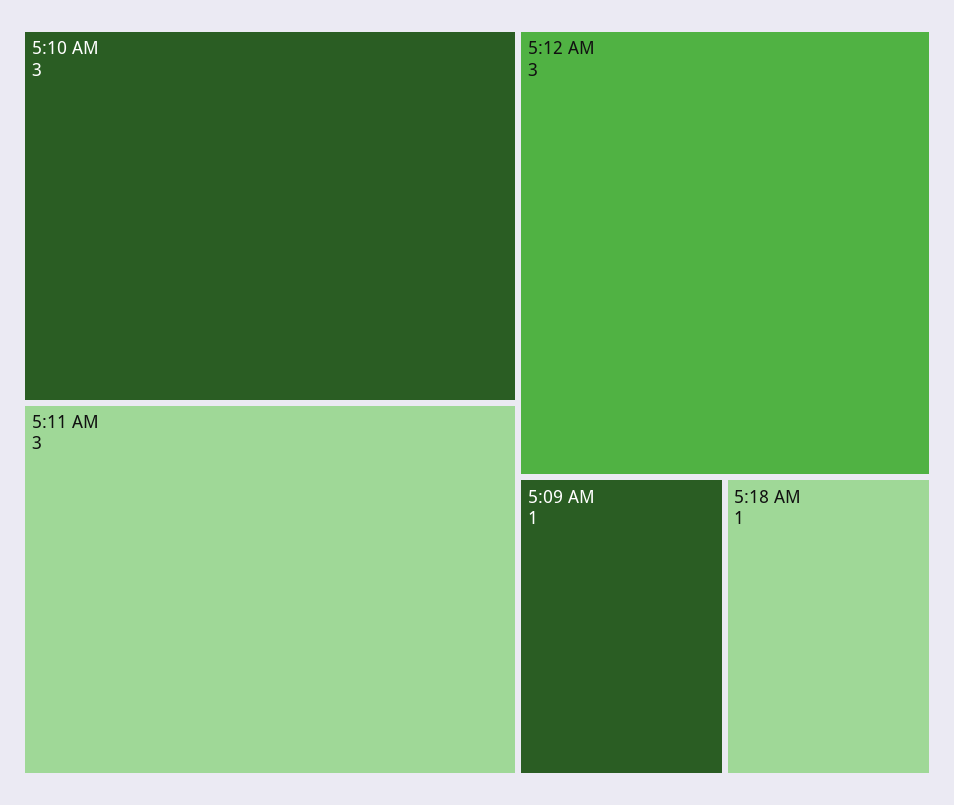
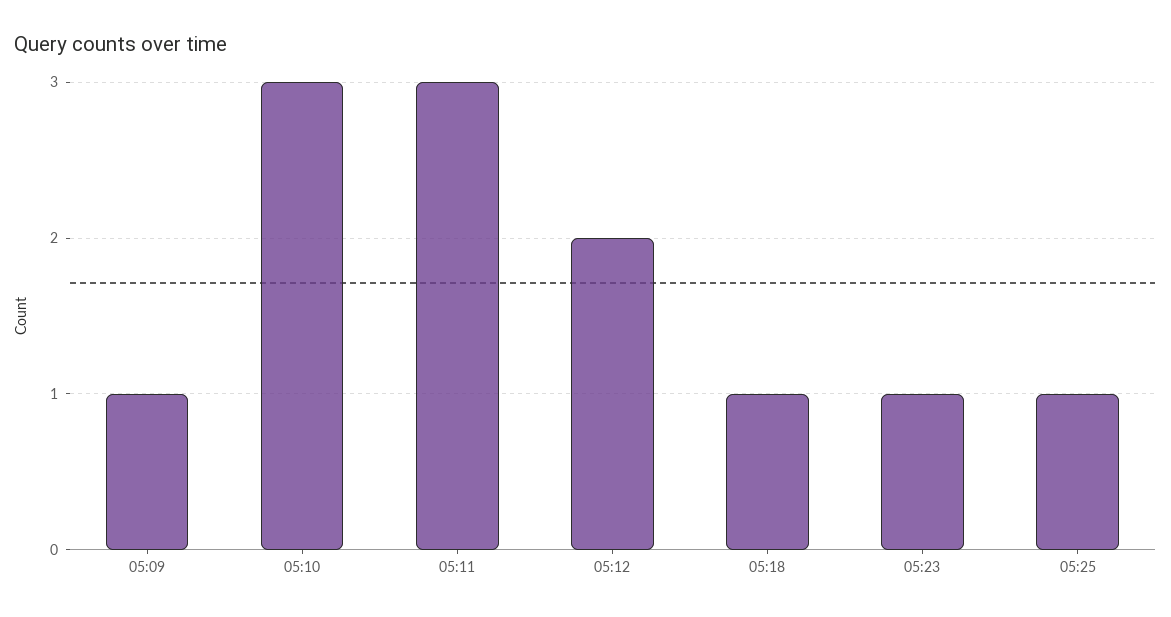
5:12 AM: 3 -> 2
05:23: none -> 1
05:25: none -> 1

